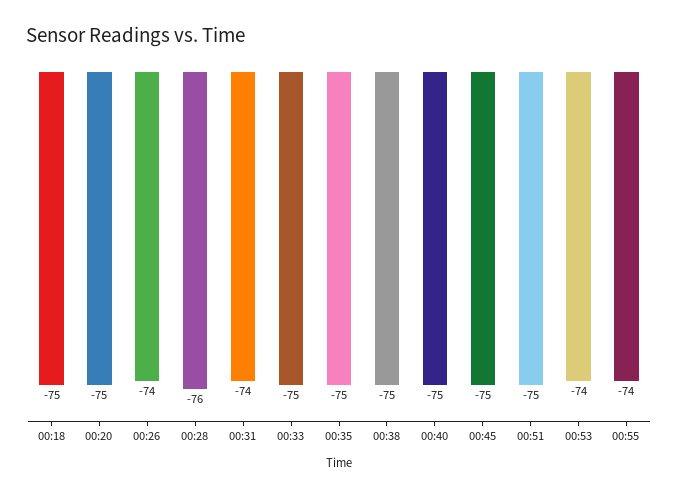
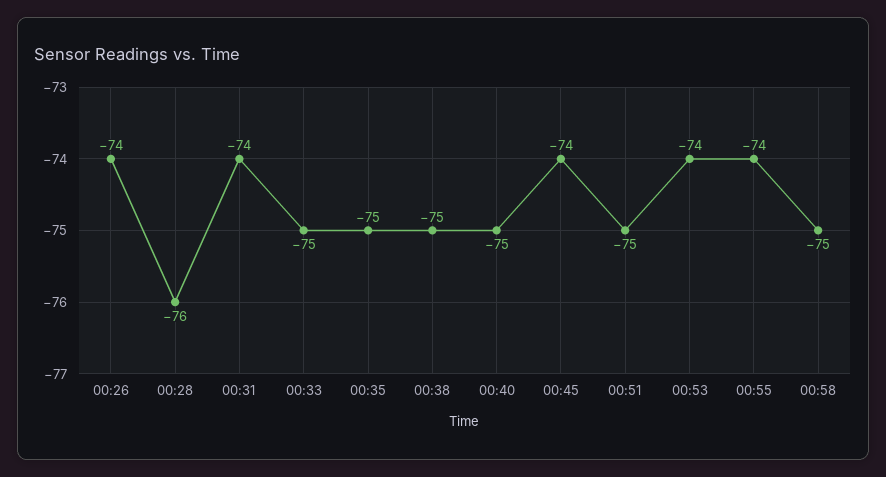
00:18: -75 -> none
00:20: -75 -> none
00:45: -75 -> -74
00:58: none -> -75

